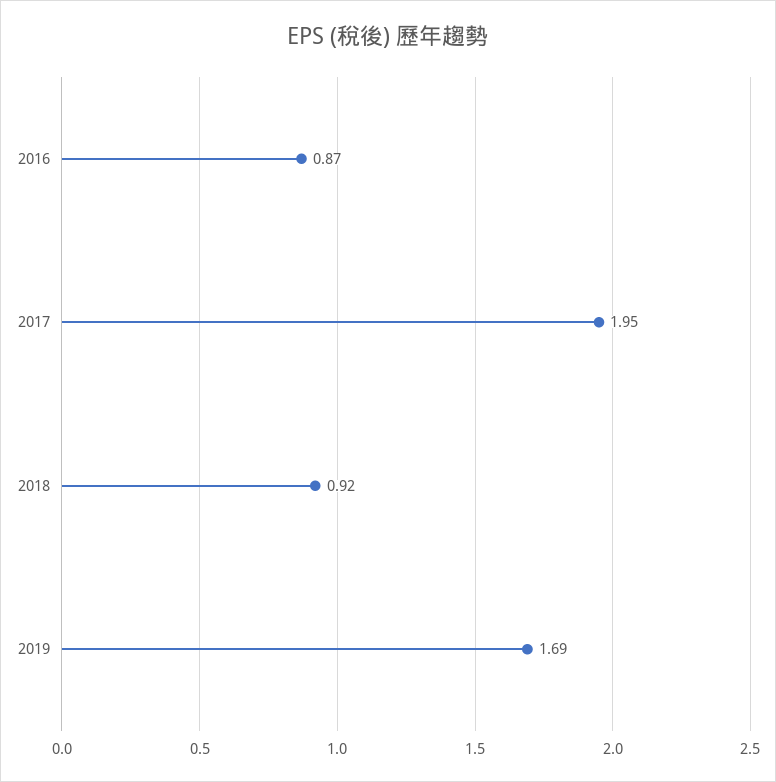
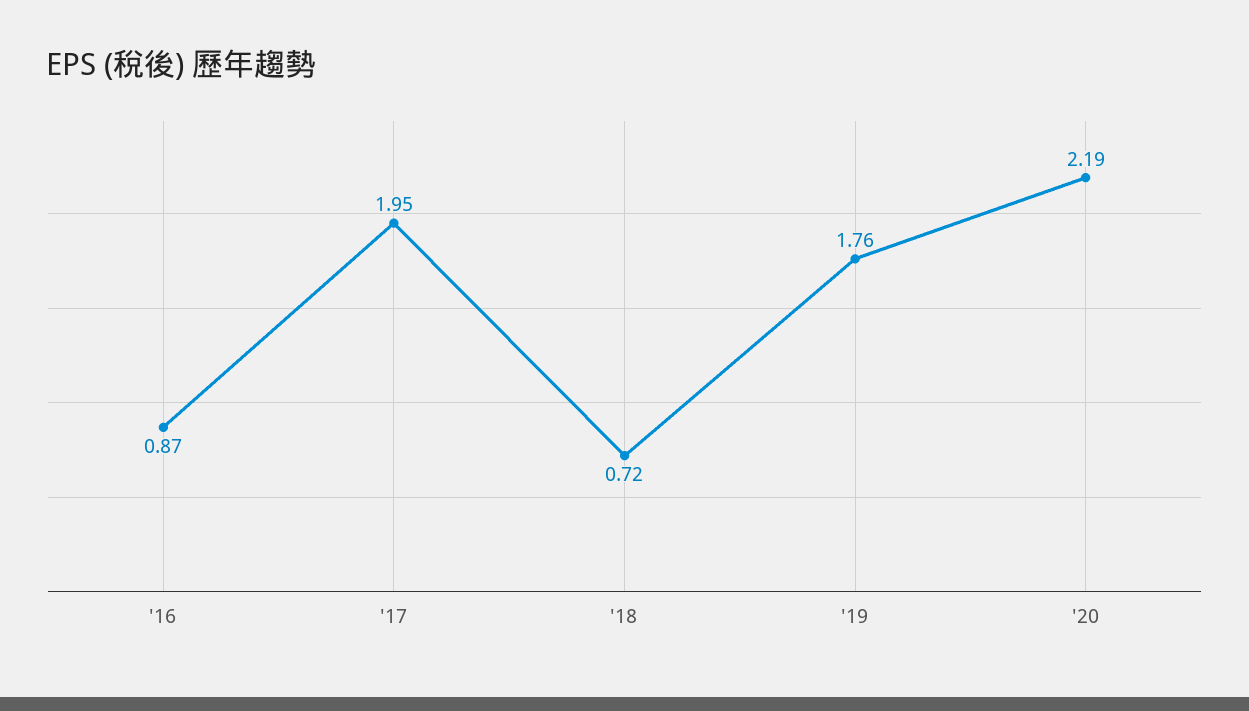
2018: 0.92 -> 0.72
2019: 1.69 -> 1.76
'20: none -> 2.19

